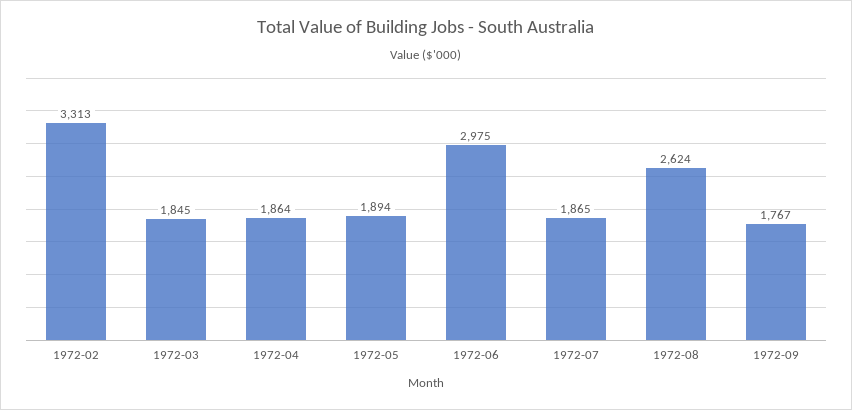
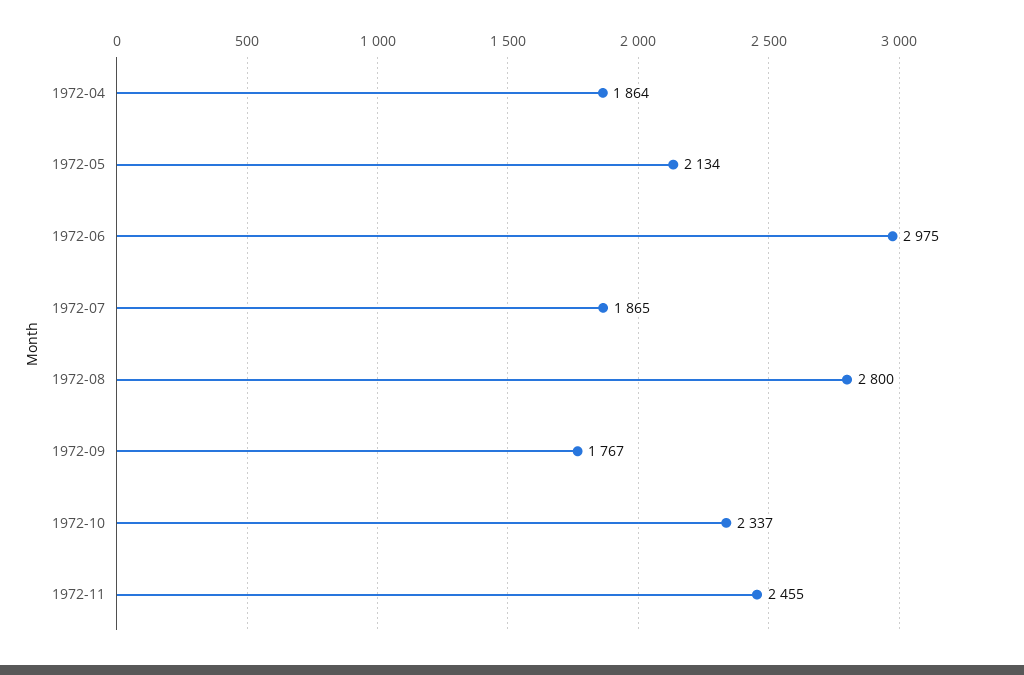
1972-02: 3313 -> none
1972-03: 1845 -> none
1972-05: 1894 -> 2134
1972-08: 2624 -> 2800
1972-10: none -> 2337
1972-11: none -> 2455

